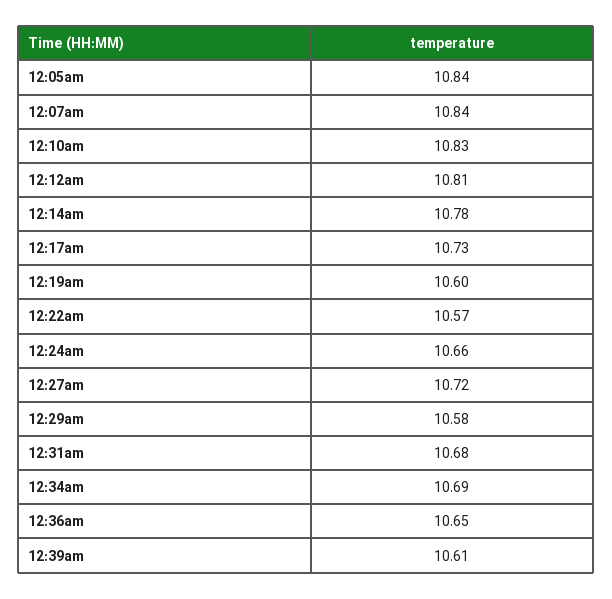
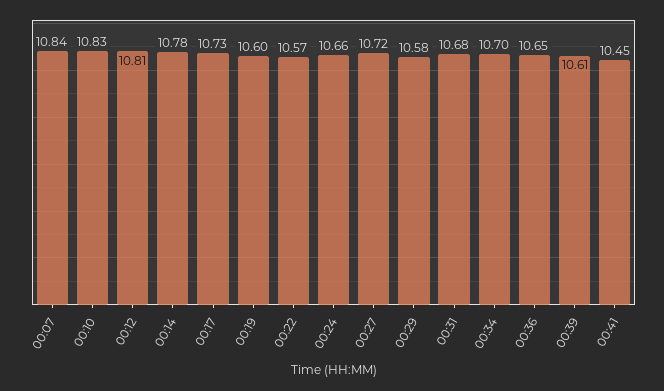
12:05am: 10.84 -> none
12:34am: 10.69 -> 10.7
00:41: none -> 10.45

